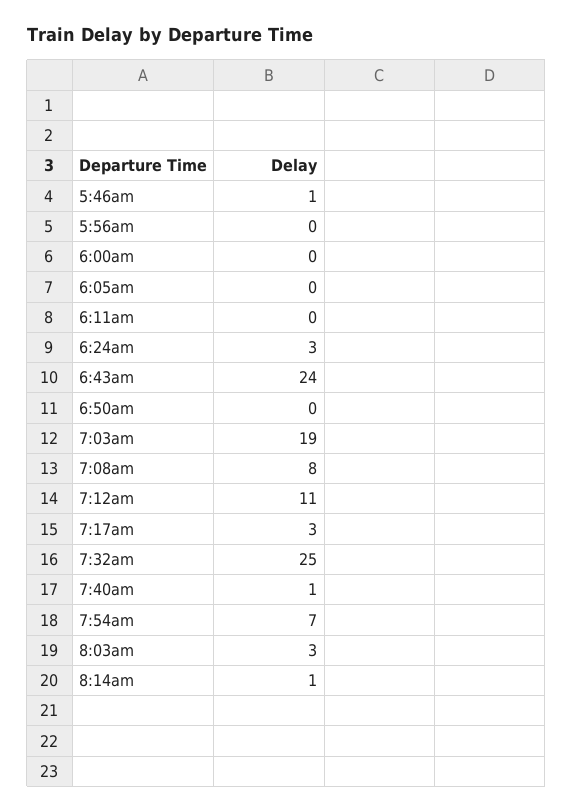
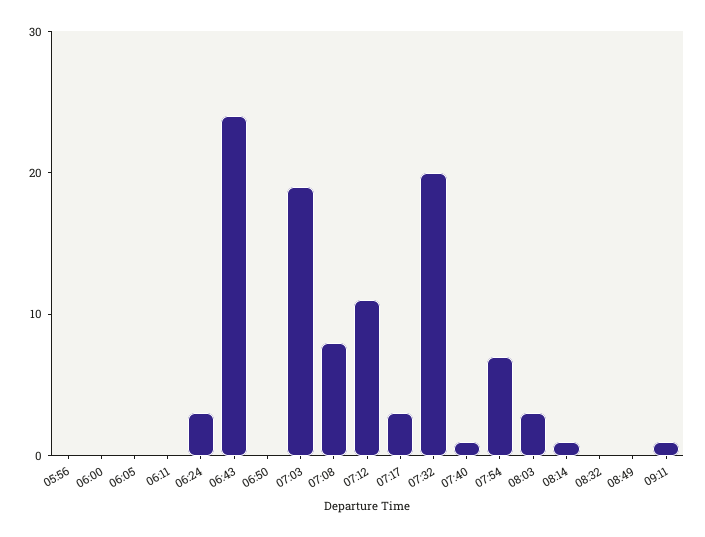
5:46am: 1 -> none
7:32am: 25 -> 20
08:32: none -> 0
08:49: none -> 0
09:11: none -> 1

